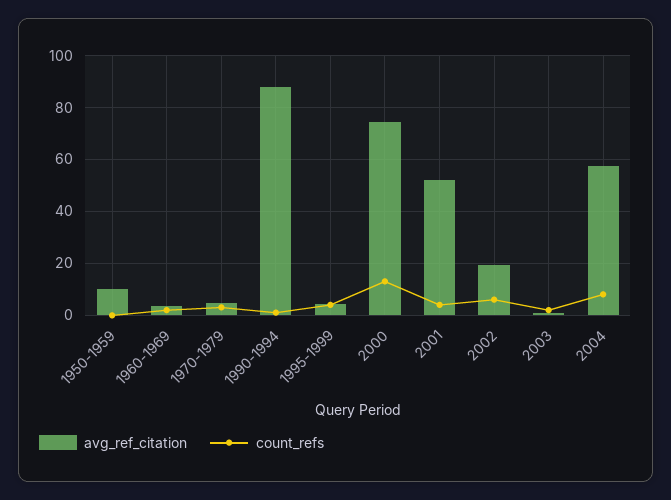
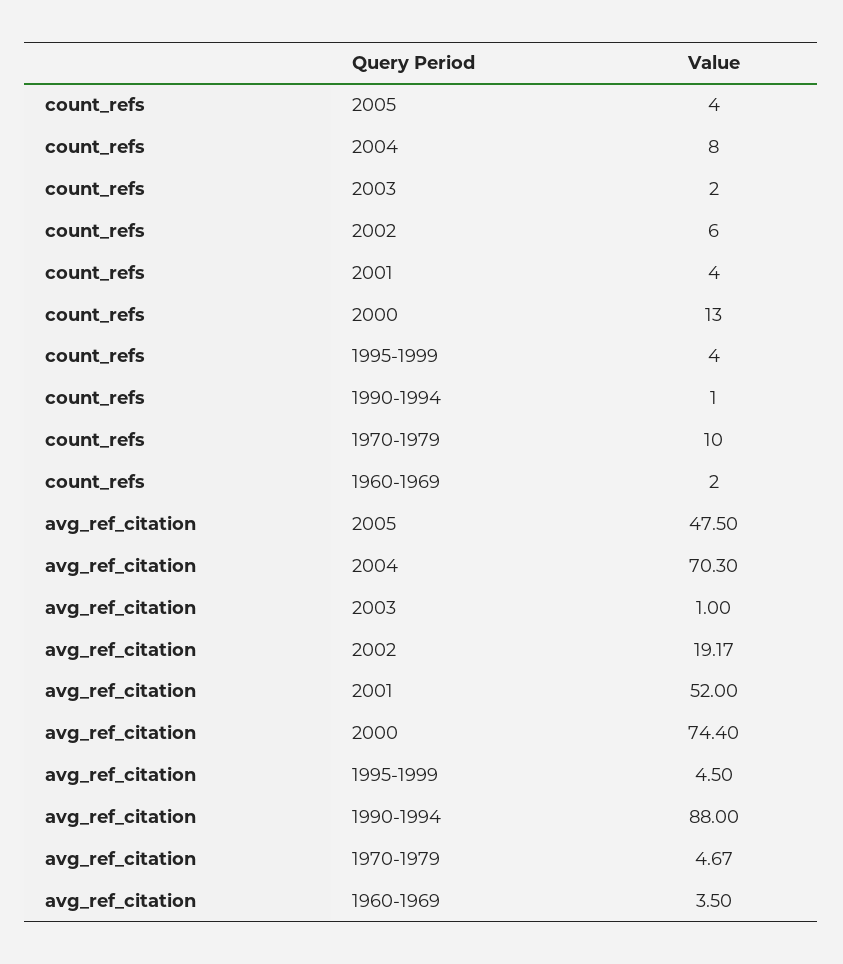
avg_ref_citation, 1950-1959: 10 -> none
count_refs, 1950-1959: 0 -> none
count_refs, 1970-1979: 2.5 -> 10
avg_ref_citation, 2004: 57.5 -> 70.3
count_refs, 2005: none -> 4
avg_ref_citation, 2005: none -> 47.5

